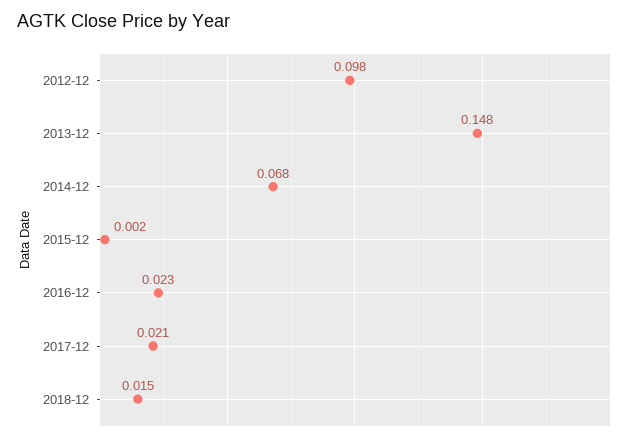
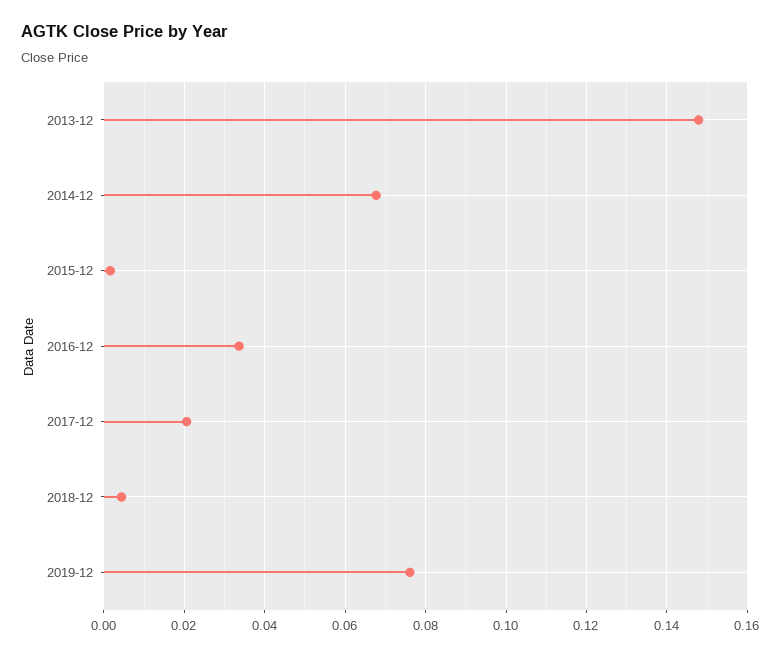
2012-12: 0.098 -> none
2016-12: 0.023 -> 0.034
2018-12: 0.015 -> 0.004
2019-12: none -> 0.076

